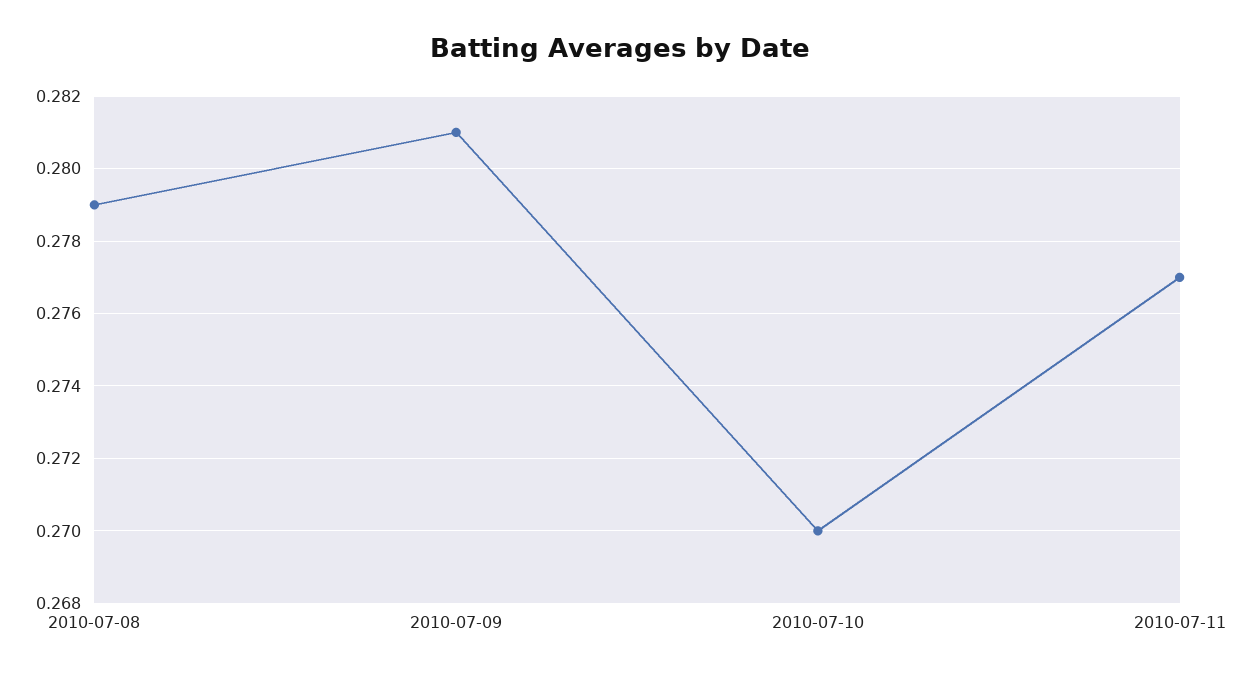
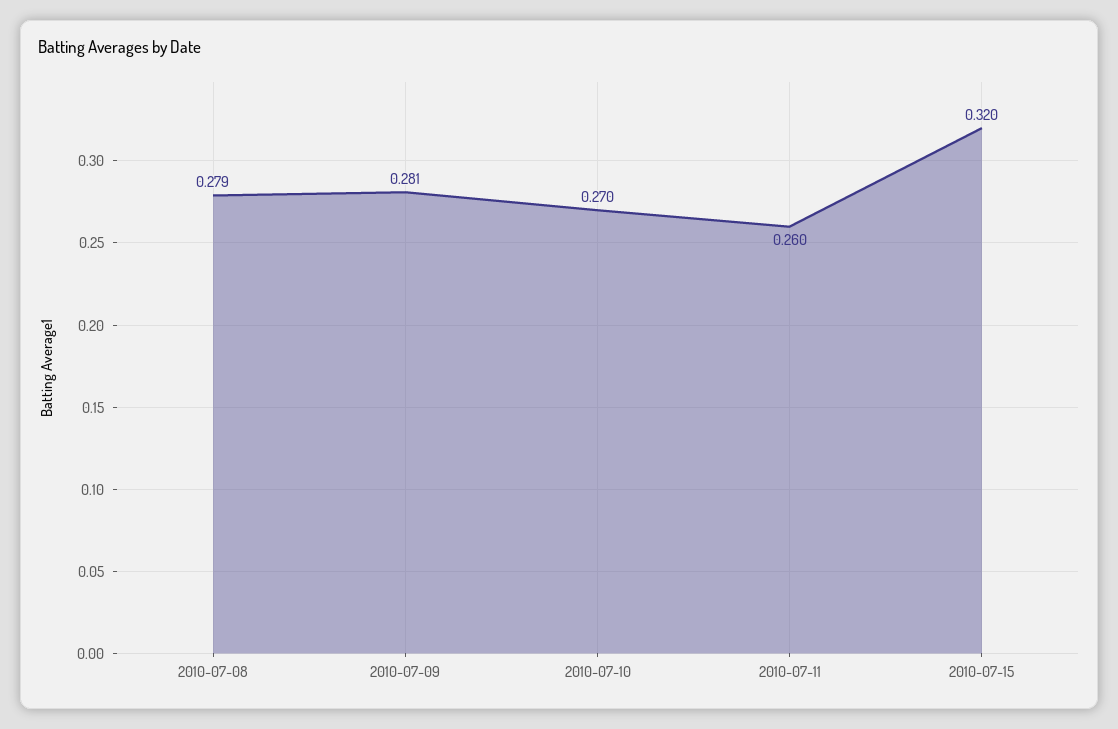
2010-07-11: 0.277 -> 0.26
2010-07-15: none -> 0.32

